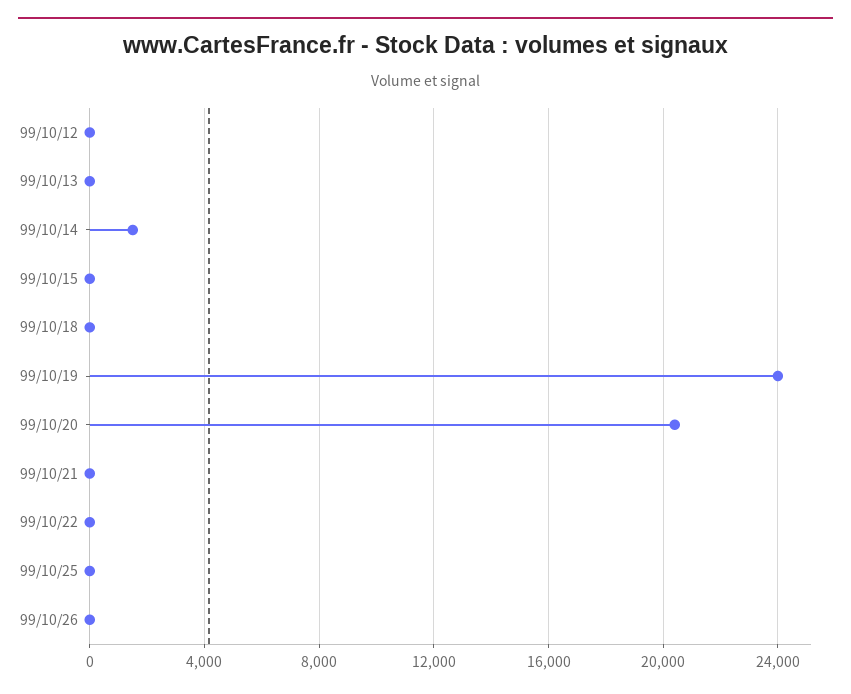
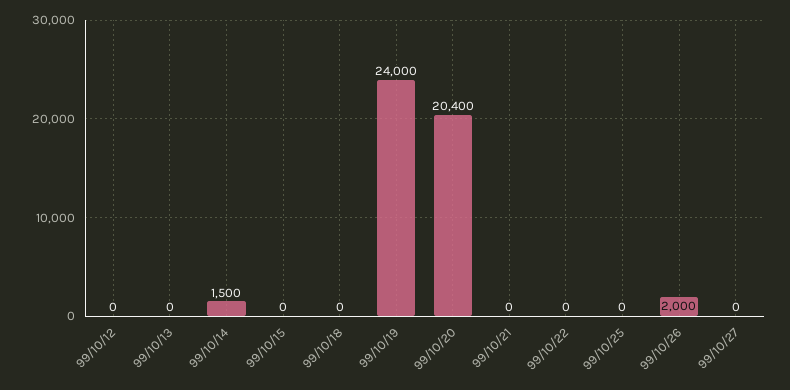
99/10/26: 0 -> 2000
99/10/27: none -> 0

